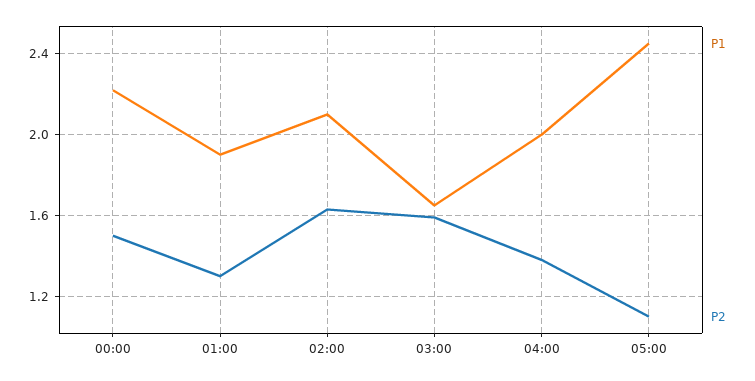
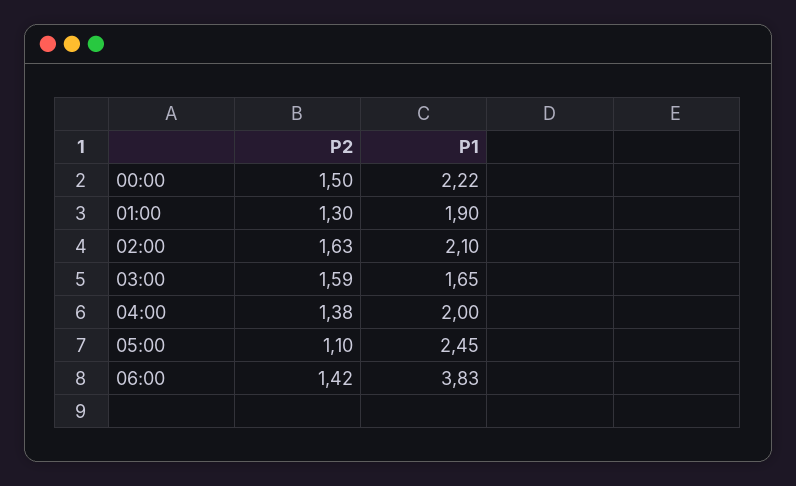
P2, 06:00: none -> 1.42
P1, 06:00: none -> 3.83

